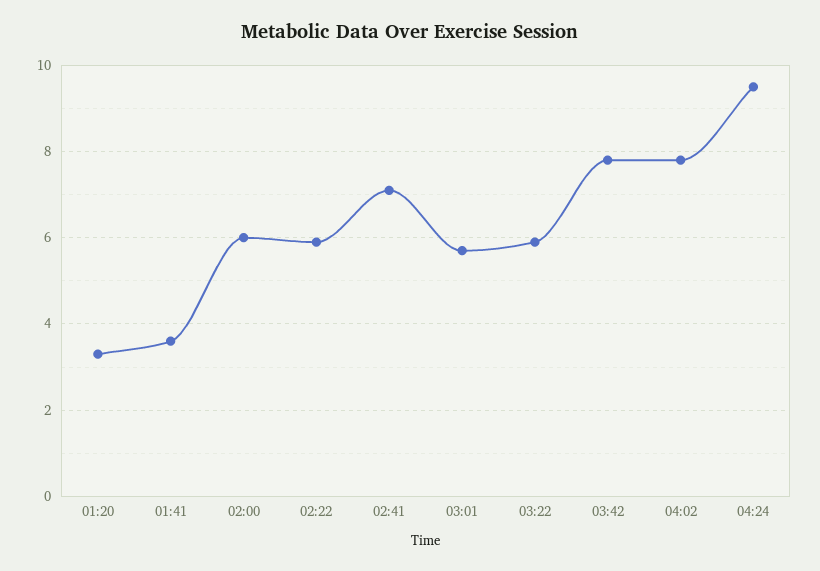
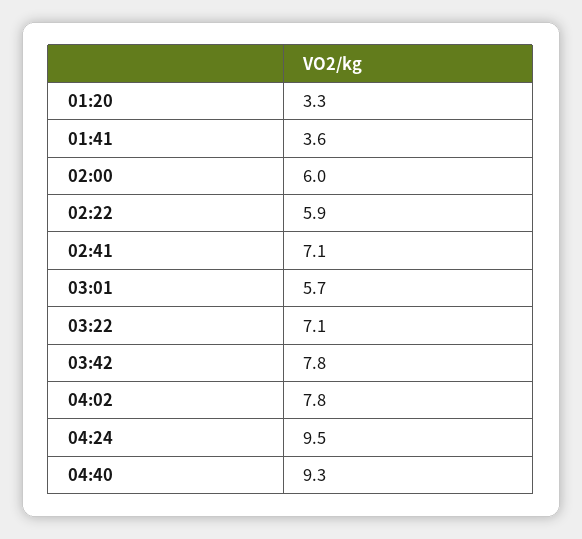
03:22: 6 -> 7.1
04:40: none -> 9.3

